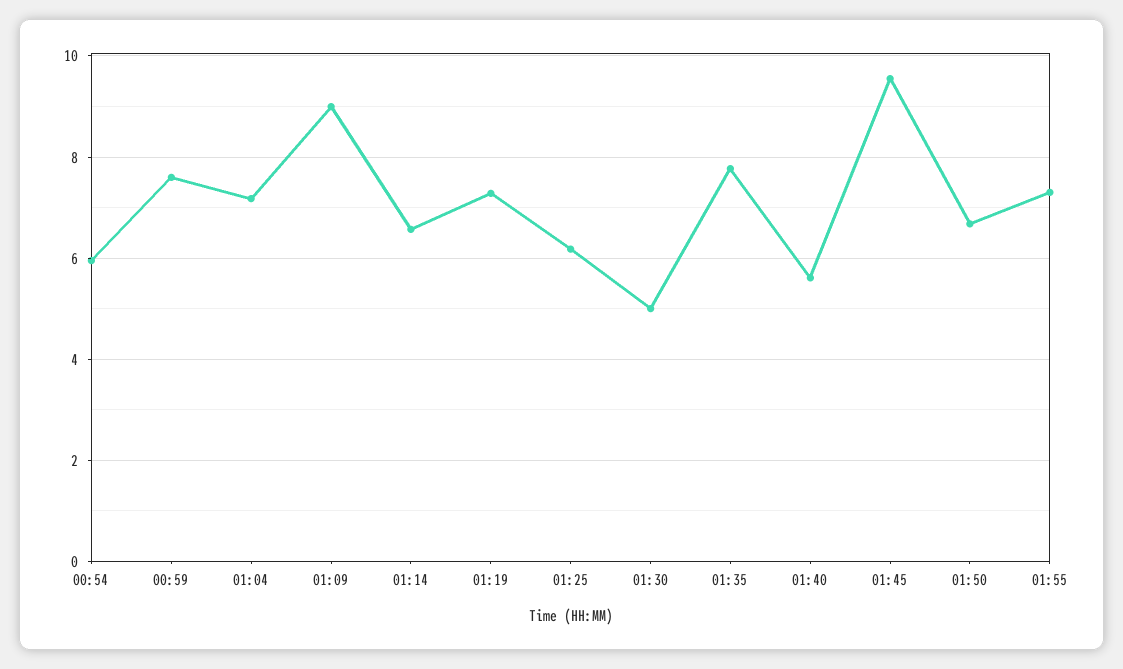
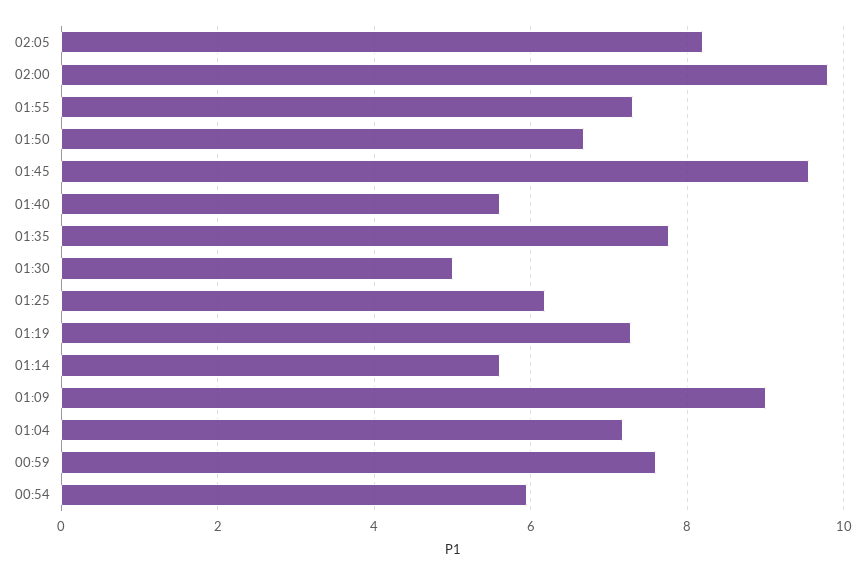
01:14: 6.6 -> 5.6
02:05: none -> 8.2
02:00: none -> 9.8

